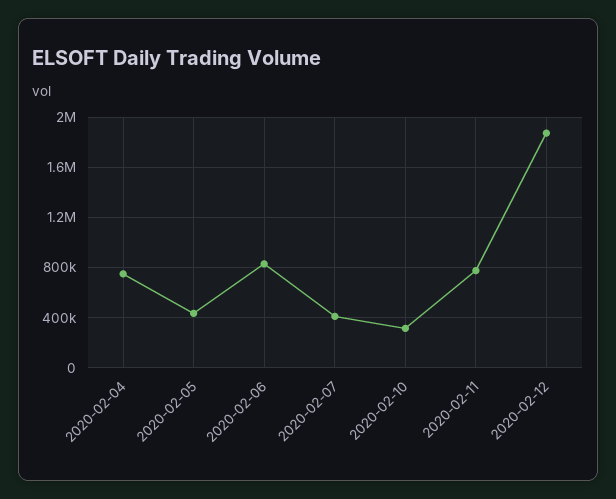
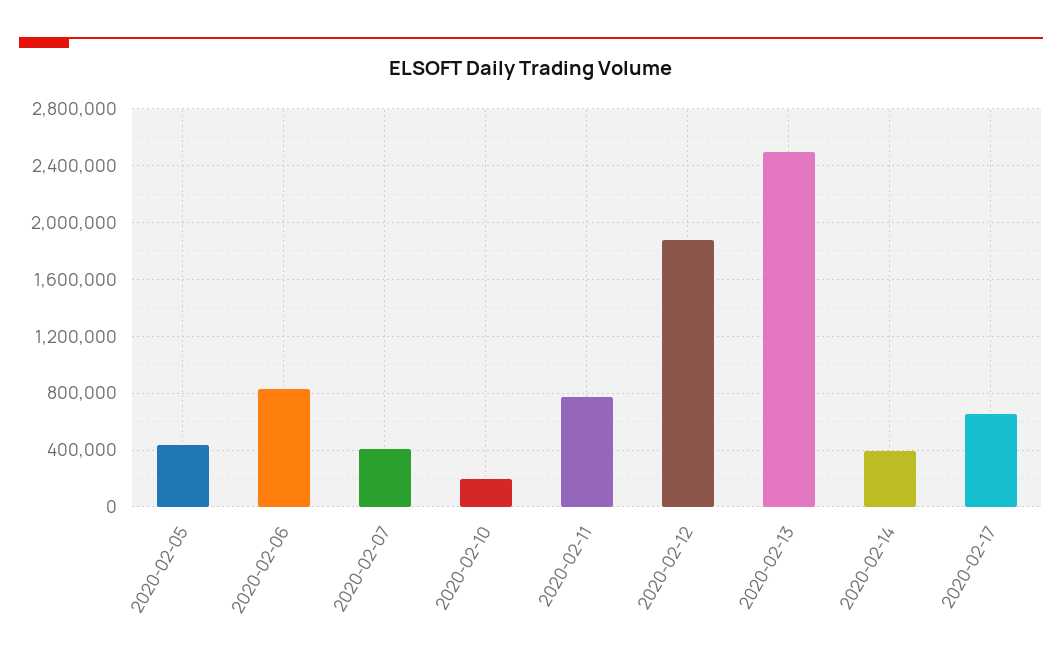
2020-02-04: 750000 -> none
2020-02-10: 300000 -> 200000
2020-02-13: none -> 2500000
2020-02-14: none -> 400000
2020-02-17: none -> 650000

